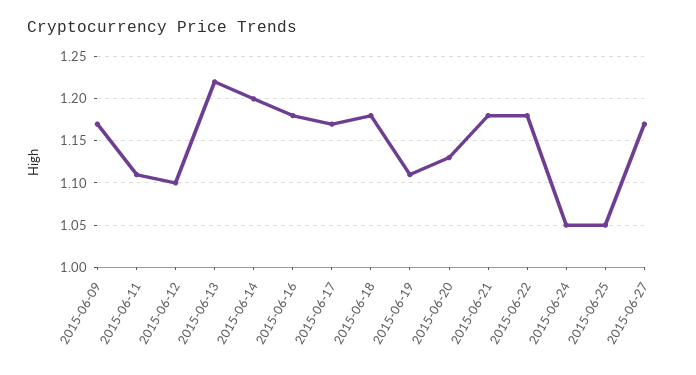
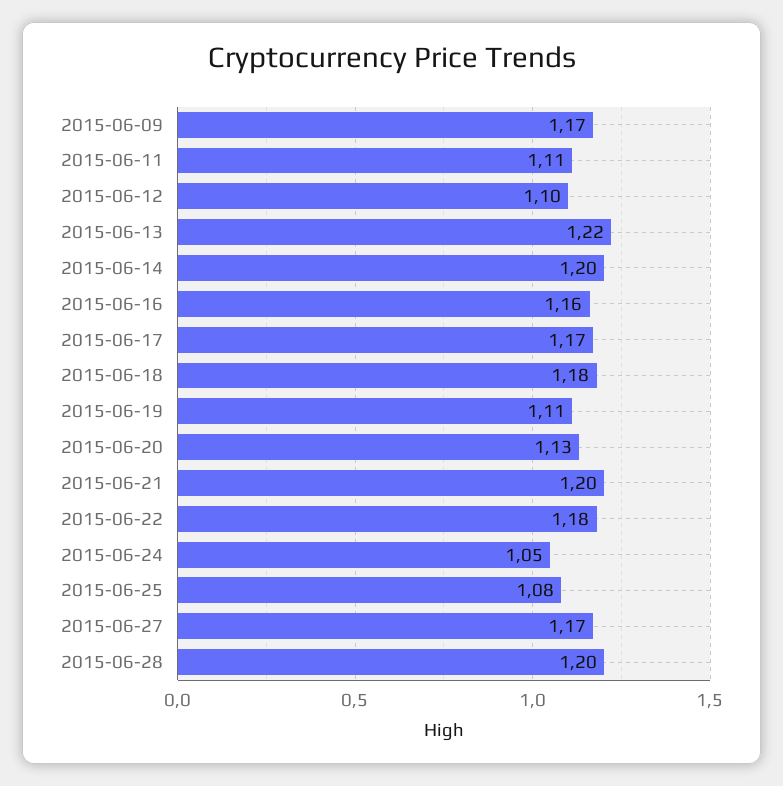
2015-06-16: 1.18 -> 1.16
2015-06-21: 1.18 -> 1.2
2015-06-25: 1.05 -> 1.08
2015-06-28: none -> 1.2

